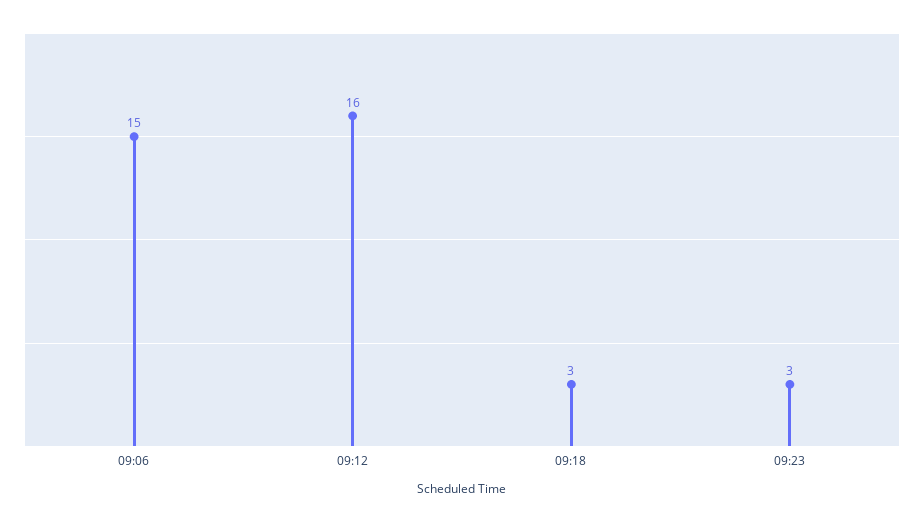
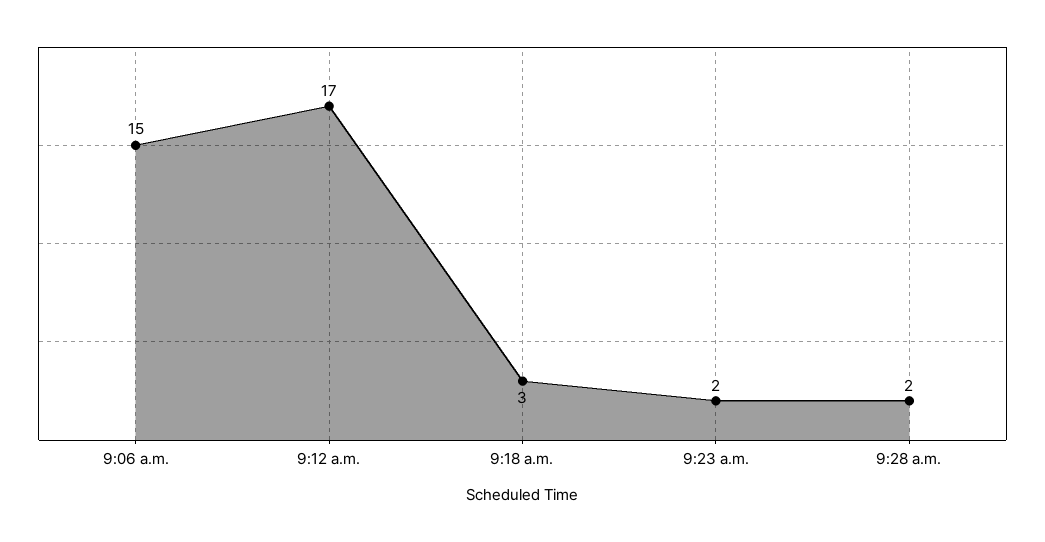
09:12: 16 -> 17
09:23: 3 -> 2
9:28 a.m.: none -> 2

